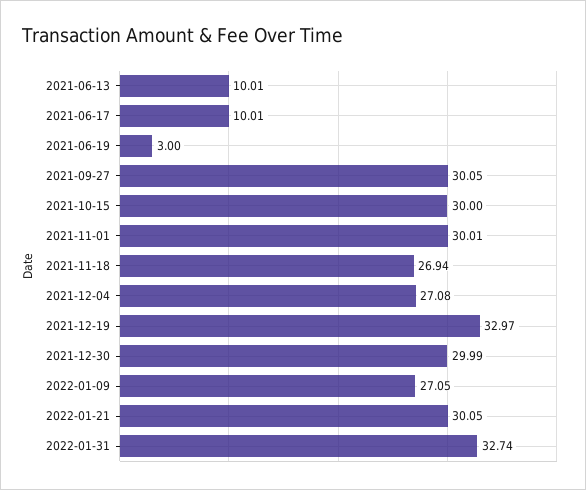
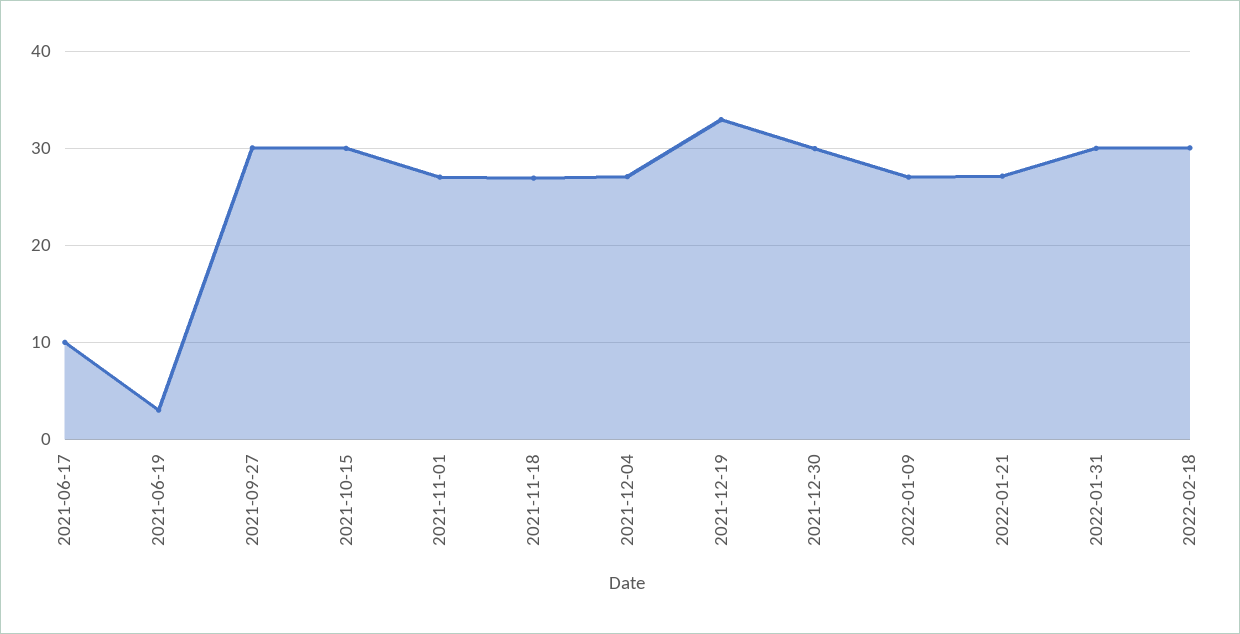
2021-06-13: 10.01 -> none
2021-11-01: 30.01 -> 27
2022-01-21: 30.05 -> 27
2022-01-31: 32.74 -> 30
2022-02-18: none -> 30

